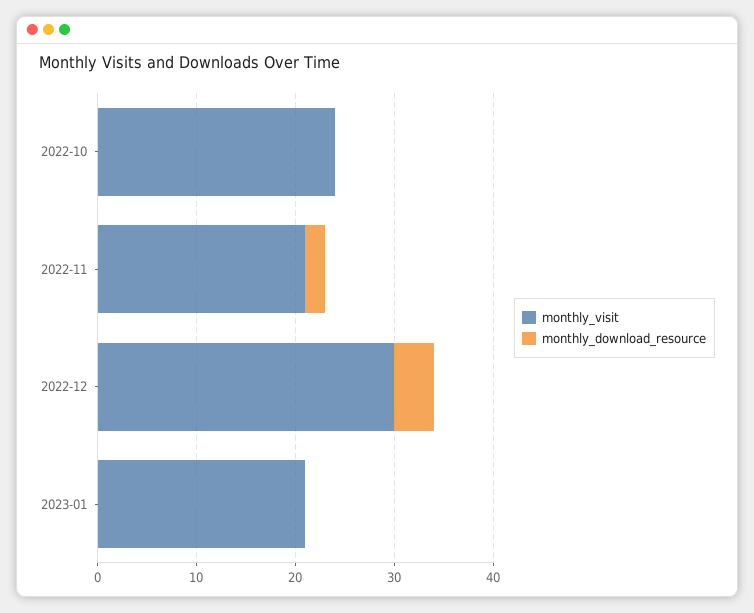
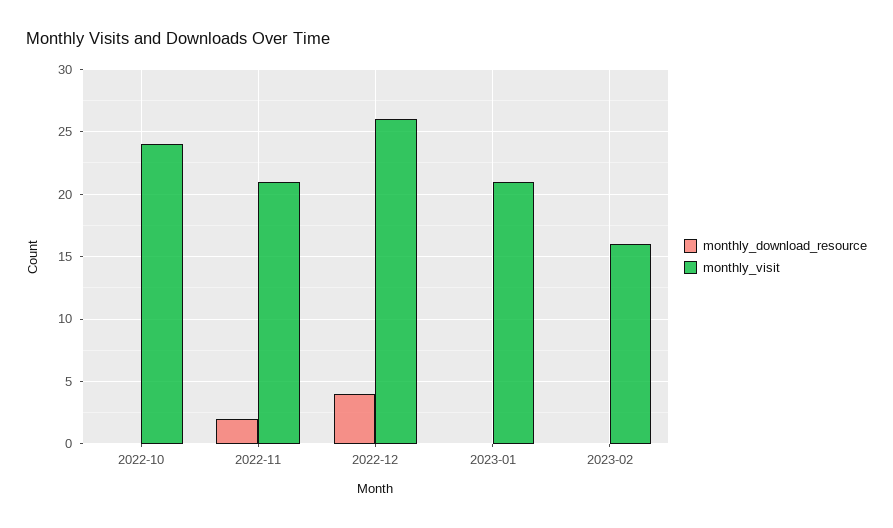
monthly_visit, 2022-12: 30 -> 26
monthly_download_resource, 2023-02: none -> 0
monthly_visit, 2023-02: none -> 16

